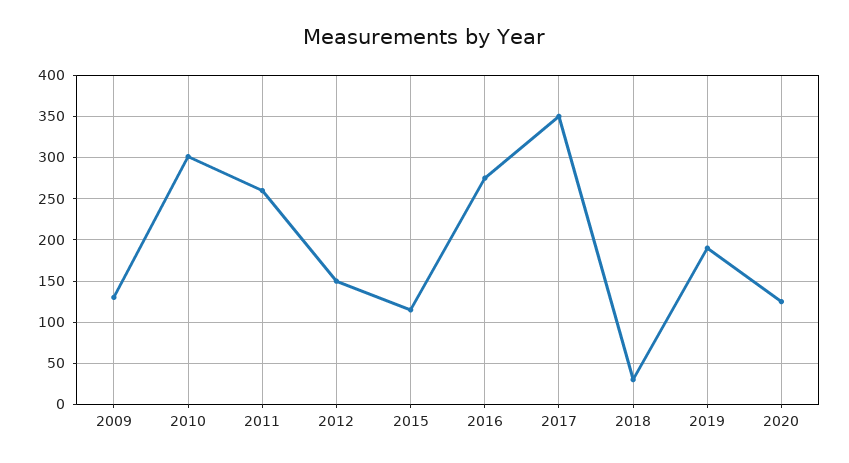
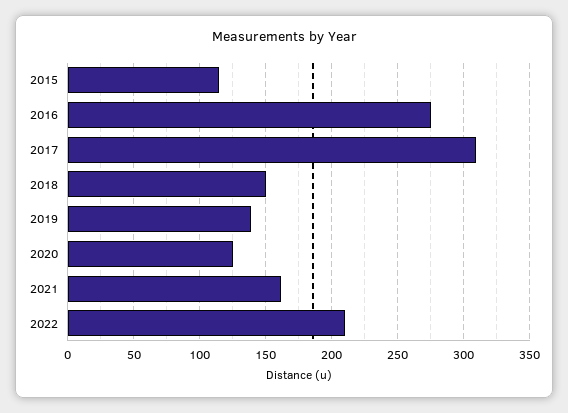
2009: 130 -> none
2010: 300 -> none
2011: 260 -> none
2012: 150 -> none
2017: 350 -> 310
2018: 30 -> 150
2019: 190 -> 140
2021: none -> 160
2022: none -> 210

